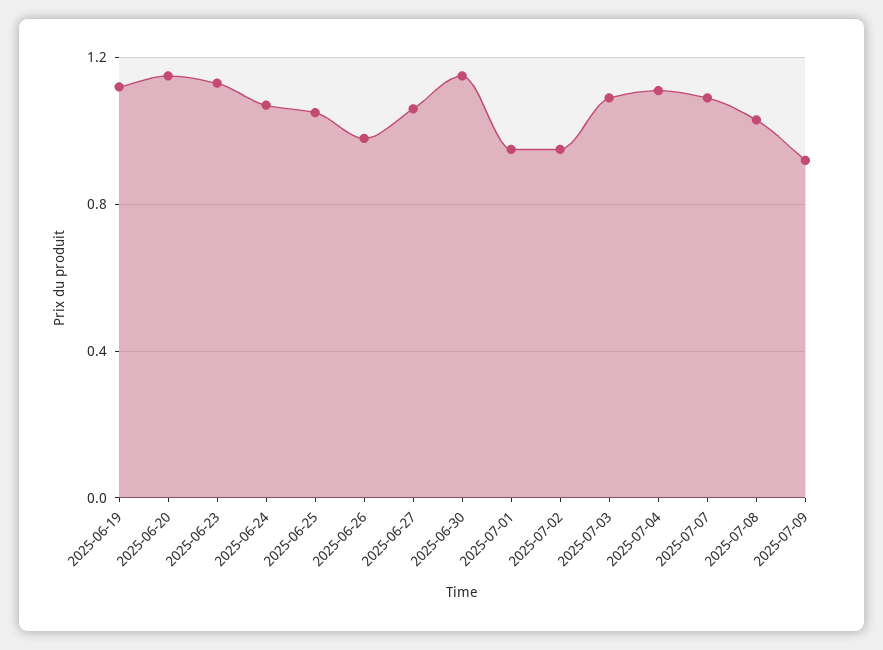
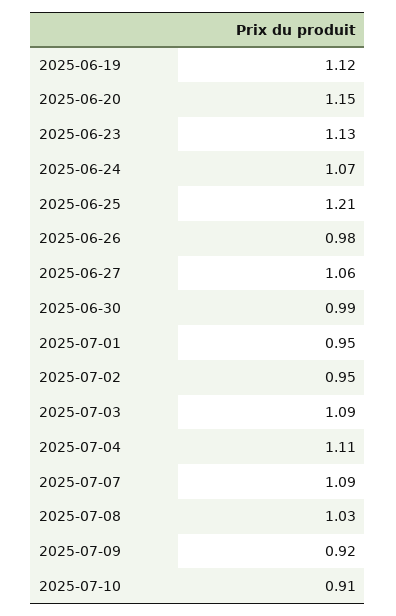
2025-06-25: 1.05 -> 1.21
2025-06-30: 1.15 -> 0.99
2025-07-10: none -> 0.91

